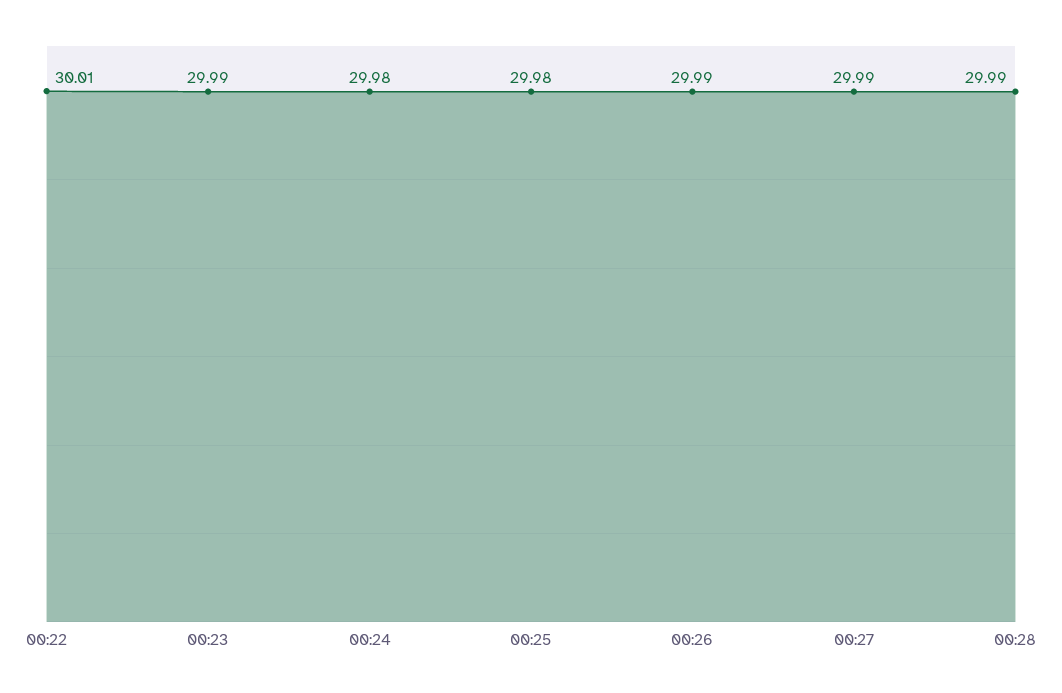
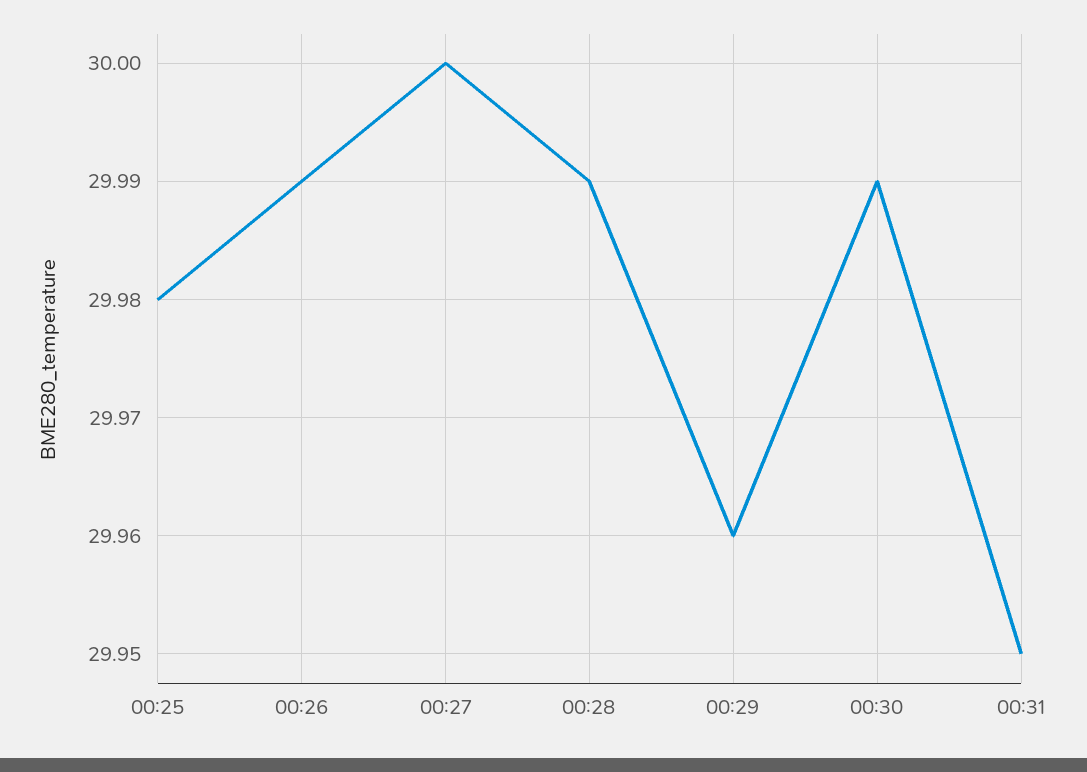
00:22: 30.01 -> none
00:23: 29.99 -> none
00:24: 29.98 -> none
00:27: 29.99 -> 30
00:29: none -> 29.96
00:30: none -> 29.99
00:31: none -> 29.95

